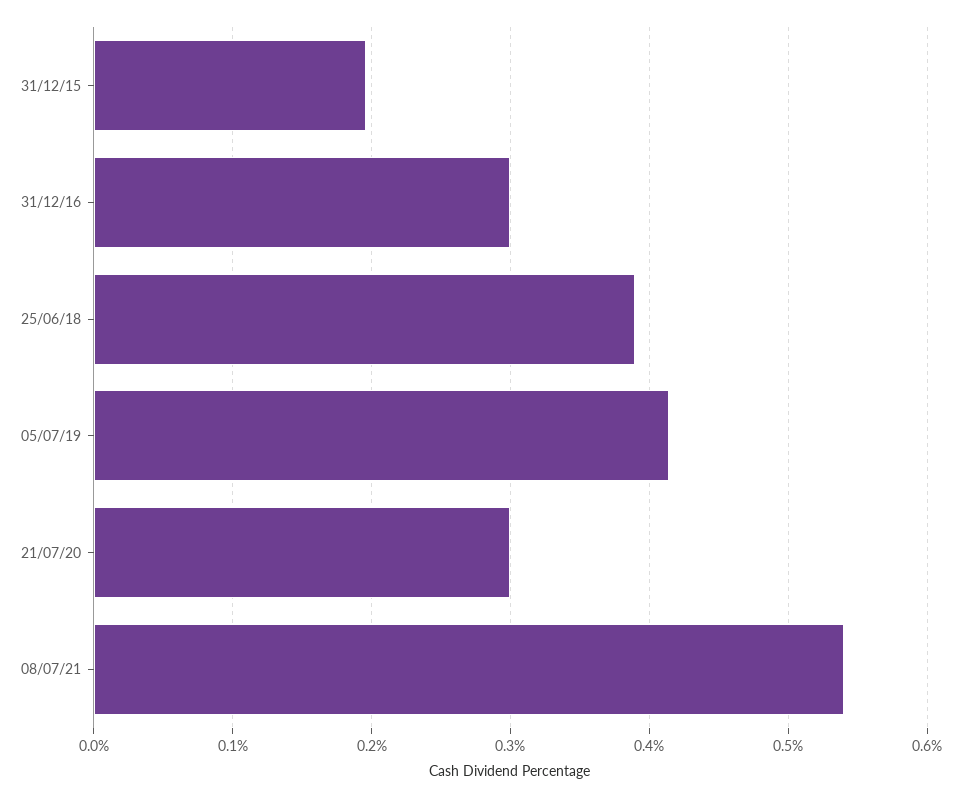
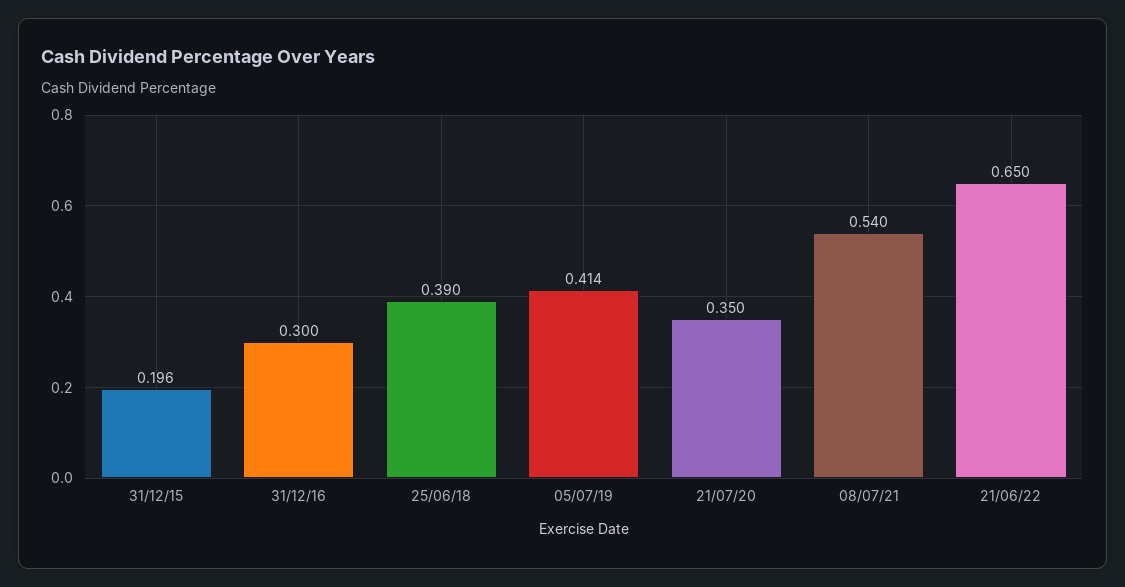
21/07/20: 0.3 -> 0.35
21/06/22: none -> 0.65

